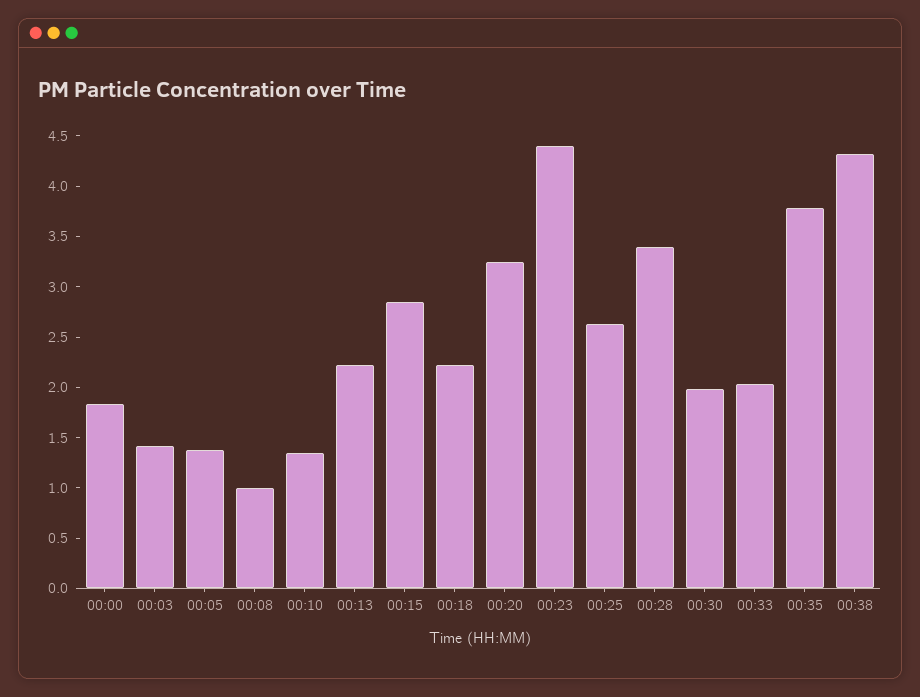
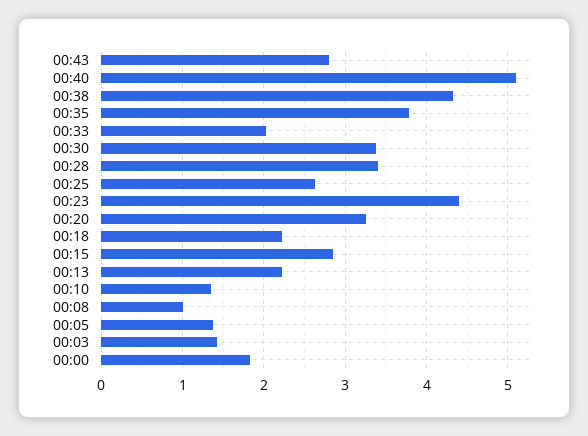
00:30: 2 -> 3.4
00:43: none -> 2.8
00:40: none -> 5.1

